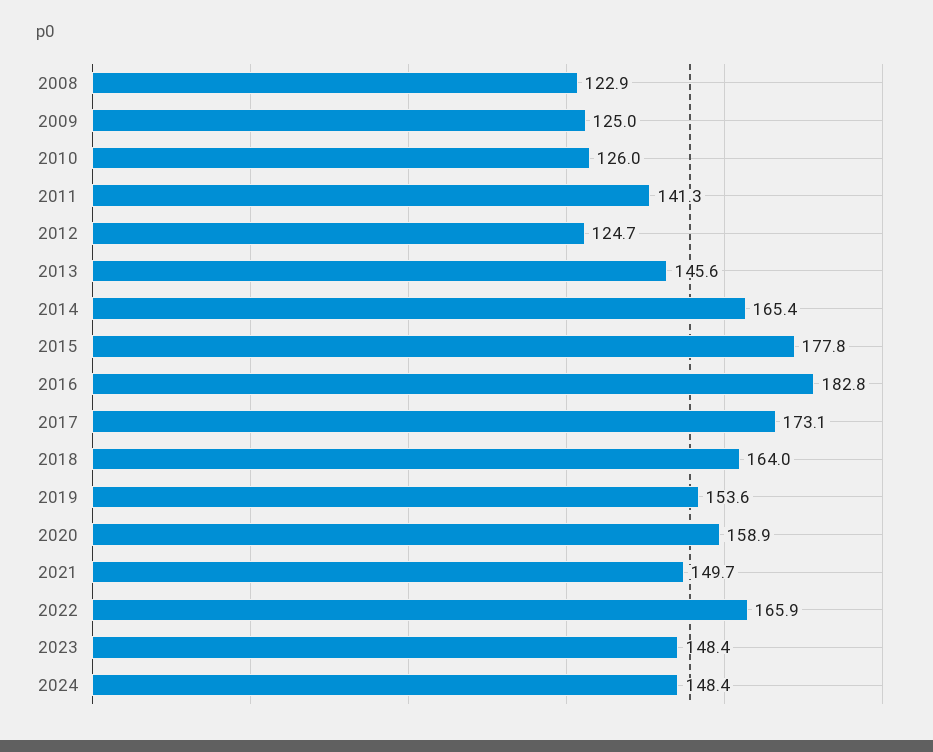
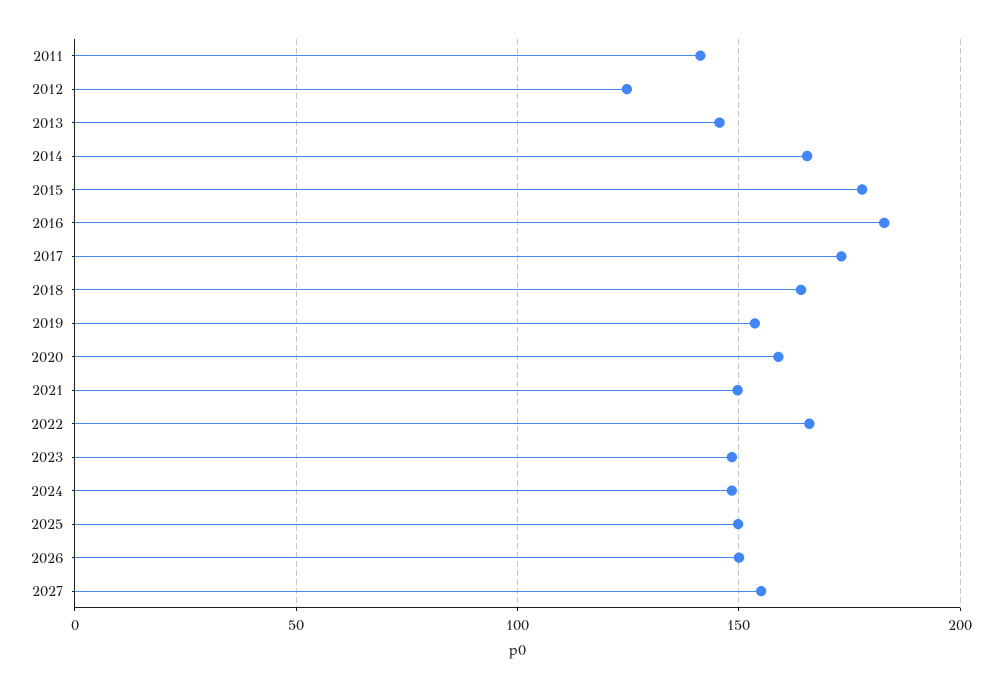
2008: 122.9 -> none
2009: 125 -> none
2010: 126 -> none
2025: none -> 150
2026: none -> 150
2027: none -> 155

